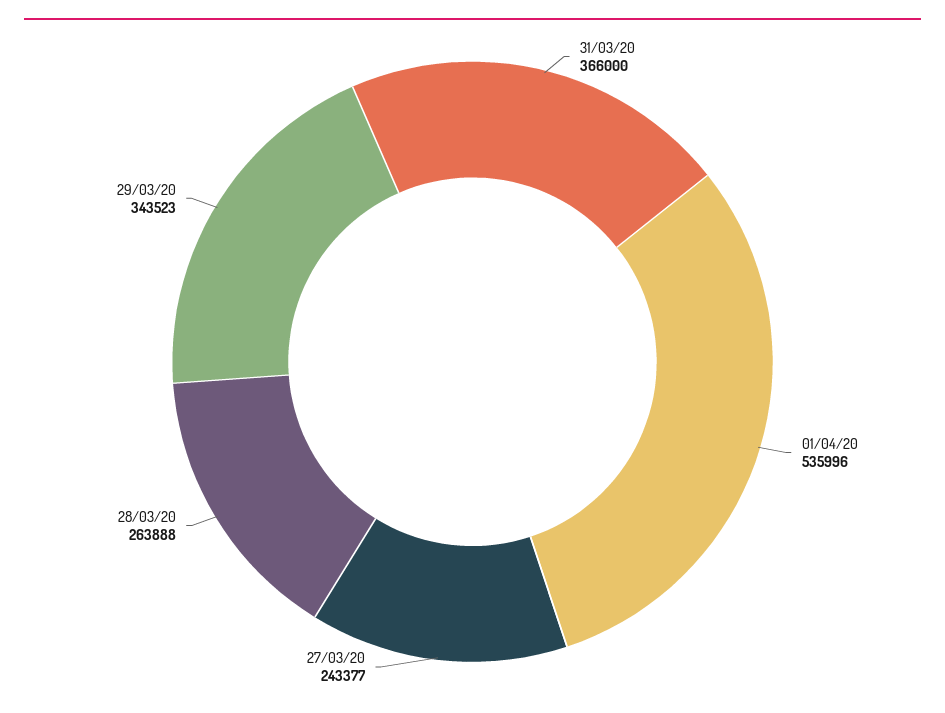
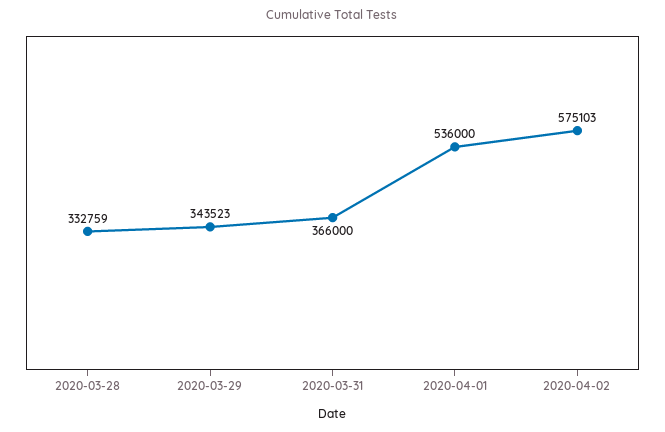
01/04/20: 535996 -> 536000
27/03/20: 243377 -> none
28/03/20: 263888 -> 332759
2020-04-02: none -> 575103

